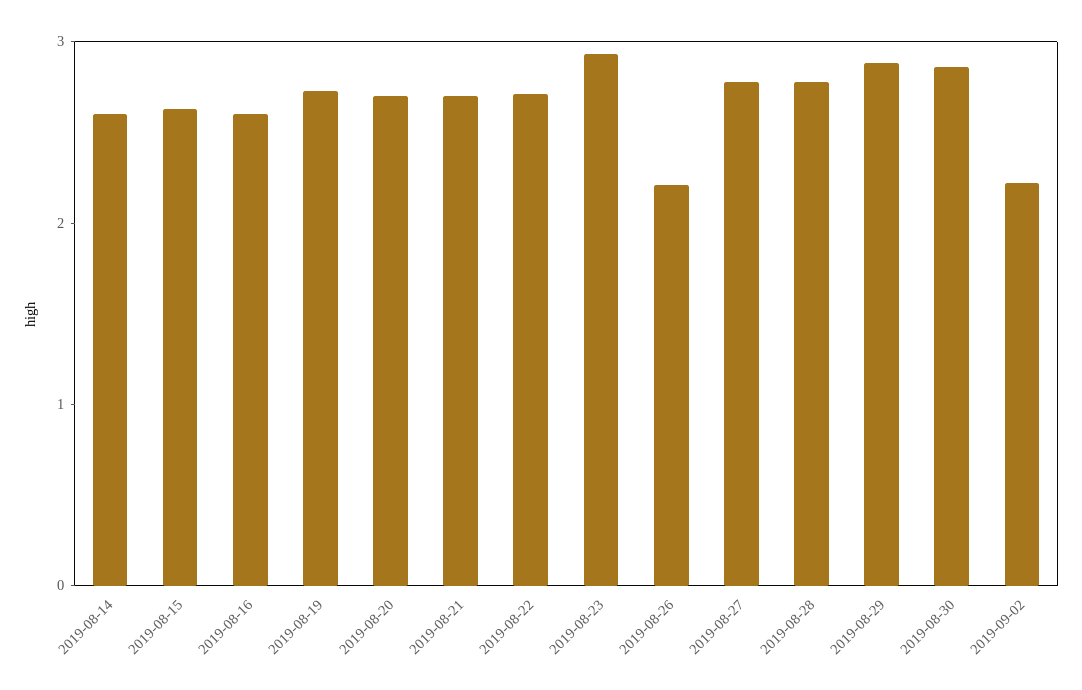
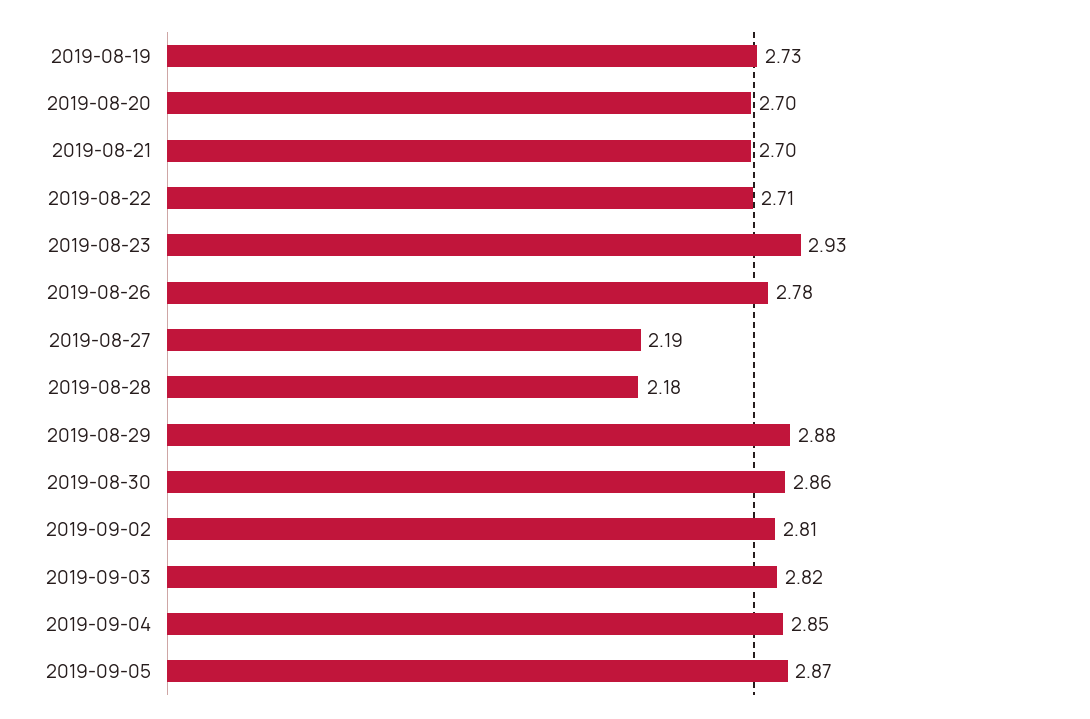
2019-08-14: 2.6 -> none
2019-08-15: 2.6 -> none
2019-08-16: 2.6 -> none
2019-08-26: 2.2 -> 2.78
2019-08-27: 2.8 -> 2.19
2019-08-28: 2.8 -> 2.18
2019-09-02: 2.2 -> 2.81
2019-09-03: none -> 2.82
2019-09-04: none -> 2.85
2019-09-05: none -> 2.87

